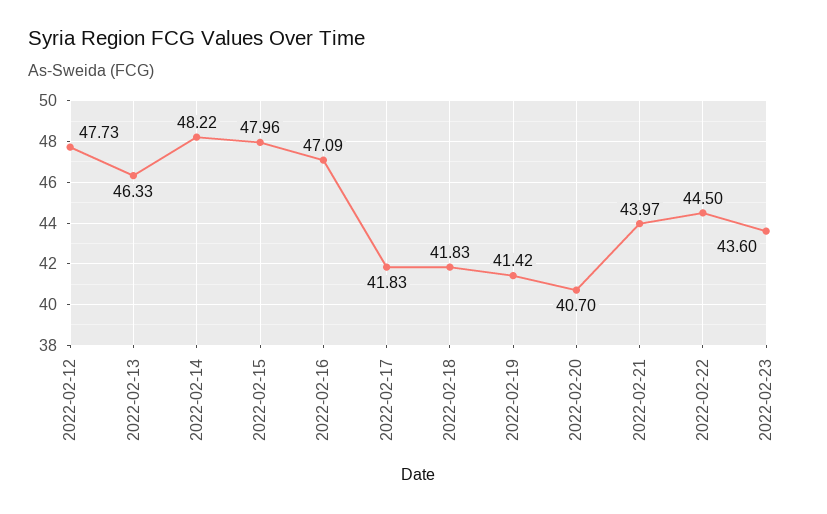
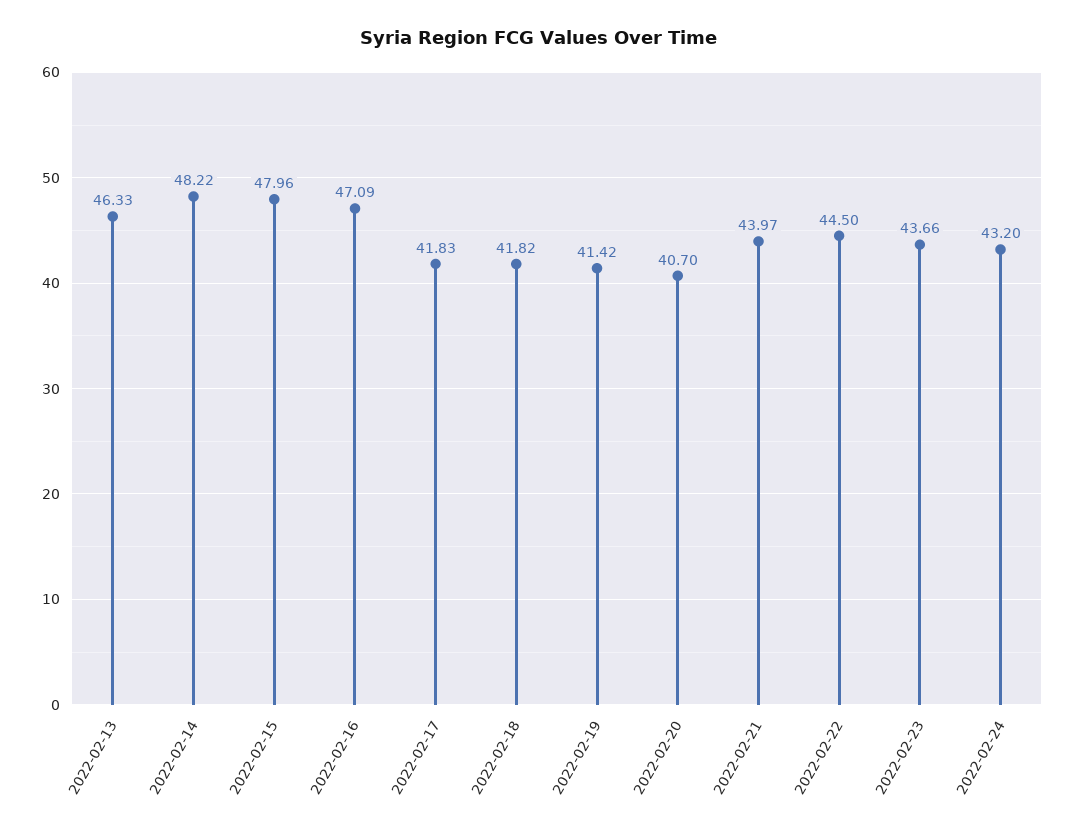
2022-02-12: 47.73 -> none
2022-02-18: 41.83 -> 41.82
2022-02-23: 43.6 -> 43.66
2022-02-24: none -> 43.2

